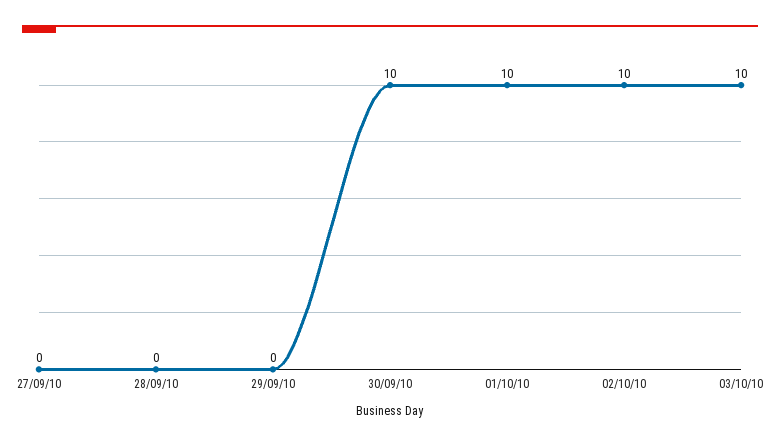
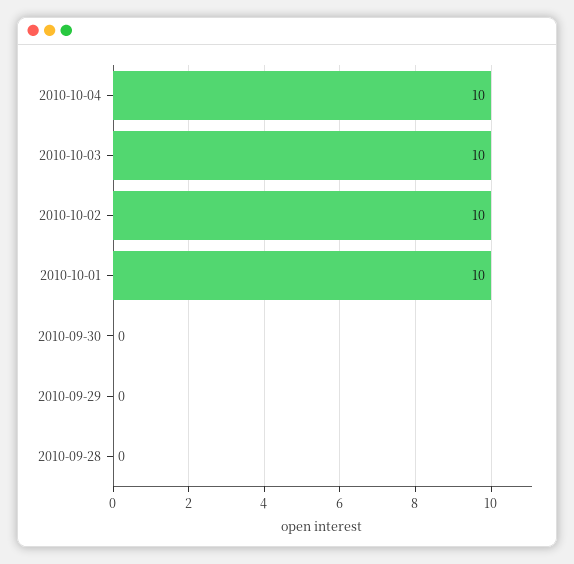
27/09/10: 0 -> none
30/09/10: 10 -> 0
2010-10-04: none -> 10

